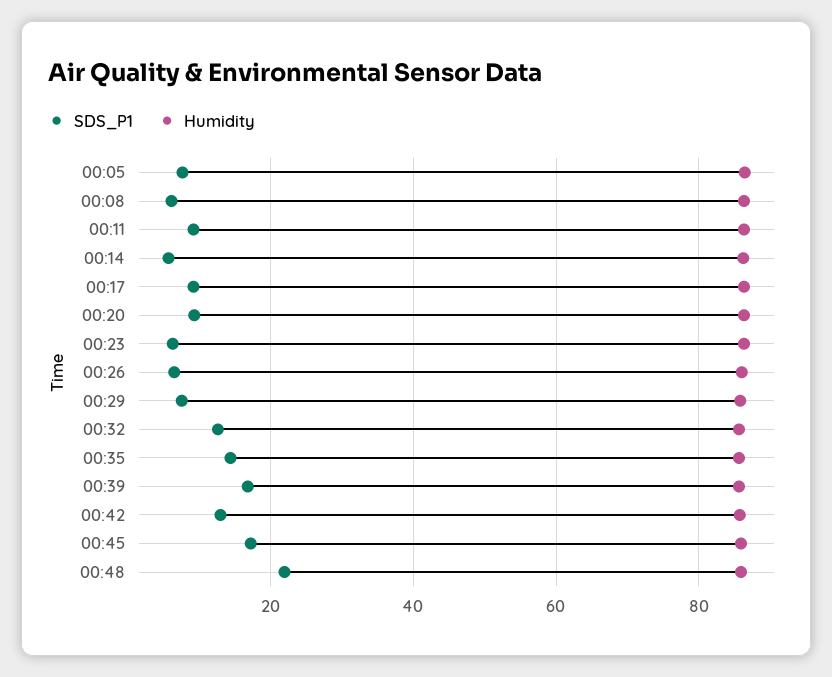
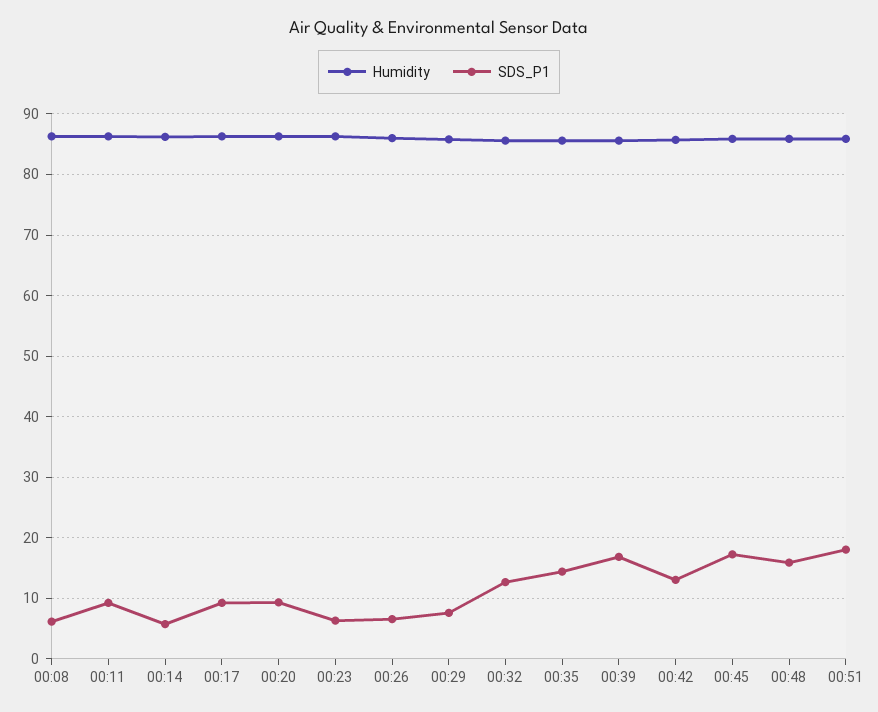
SDS_P1, 00:05: 8 -> none
Humidity, 00:05: 86 -> none
SDS_P1, 00:48: 22 -> 16
Humidity, 00:51: none -> 86
SDS_P1, 00:51: none -> 18

